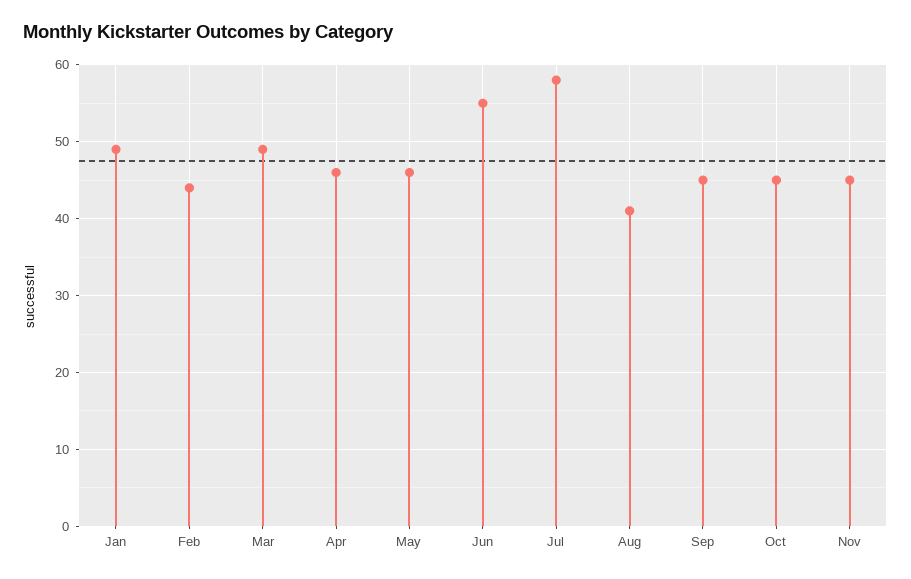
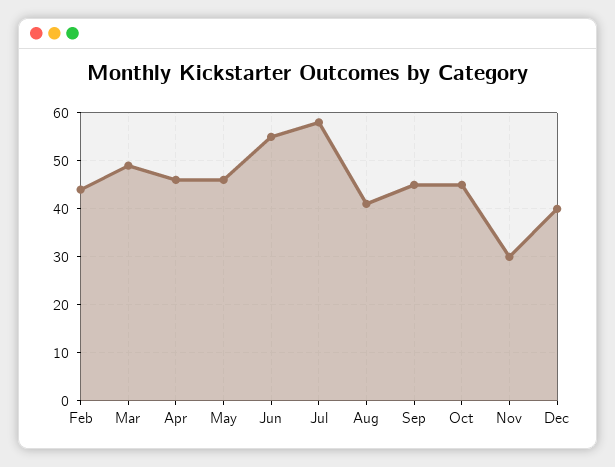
Jan: 49 -> none
Nov: 45 -> 30
Dec: none -> 40

